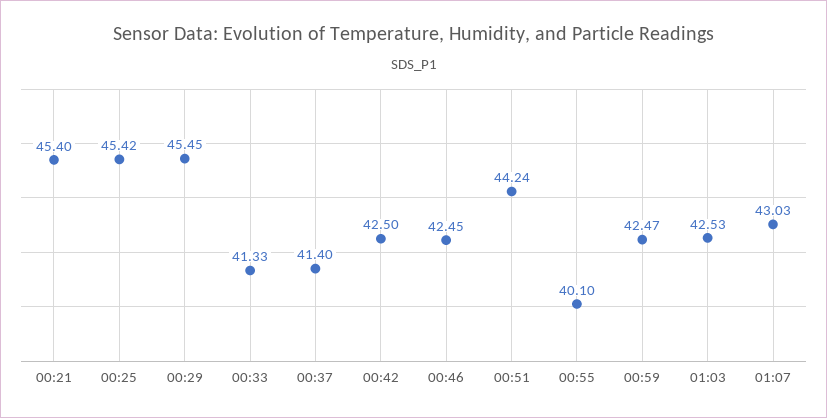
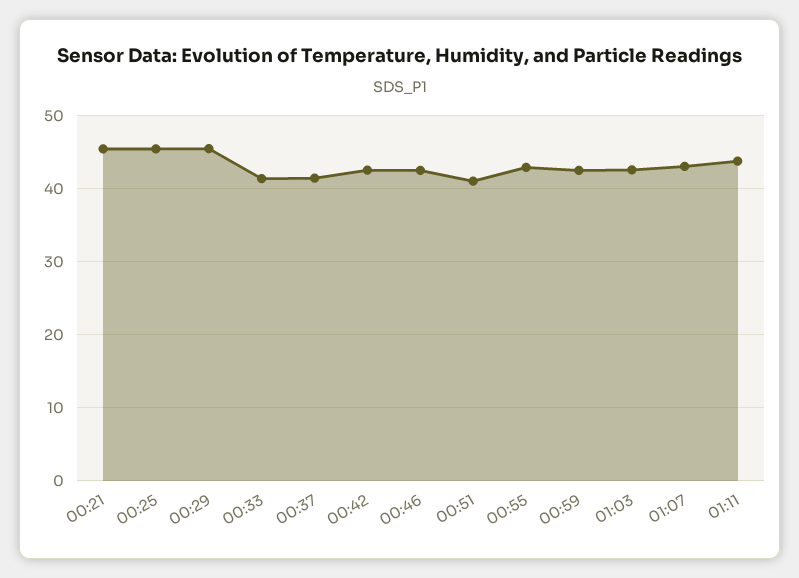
00:51: 44.24 -> 41
00:55: 40.1 -> 43
01:11: none -> 44

